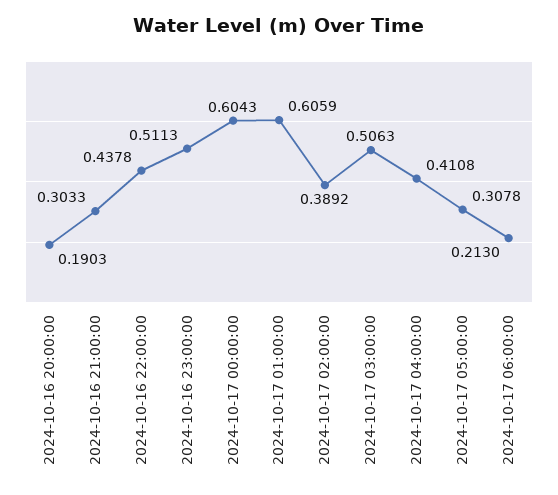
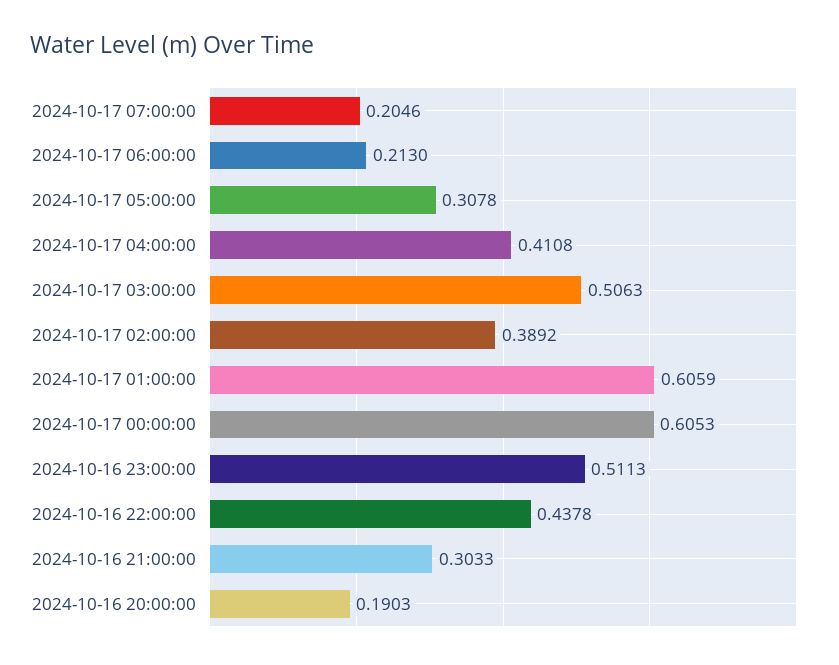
2024-10-17 00:00:00: 0.6043 -> 0.6053
2024-10-17 07:00:00: none -> 0.2046

